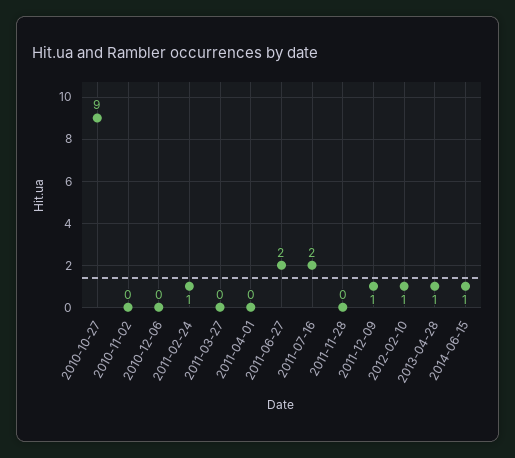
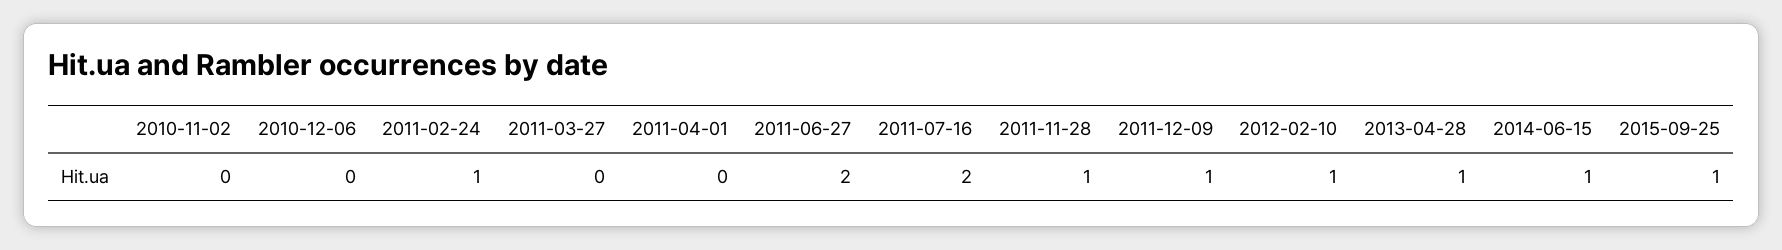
2010-10-27: 9 -> none
2011-11-28: 0 -> 1
2015-09-25: none -> 1

